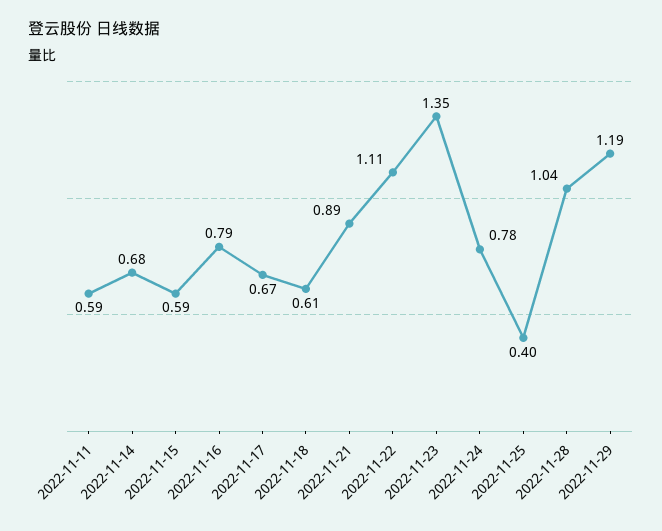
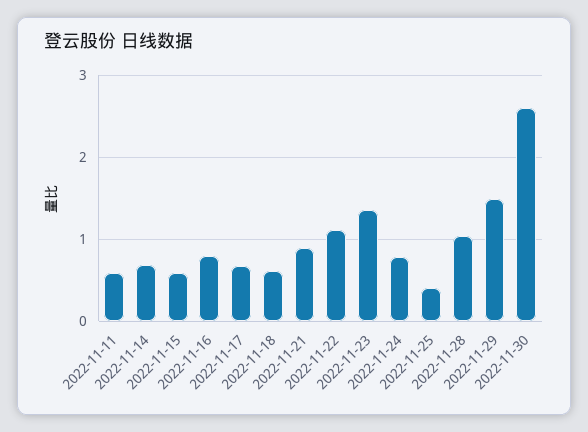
2022-11-29: 1.19 -> 1.5
2022-11-30: none -> 2.6

